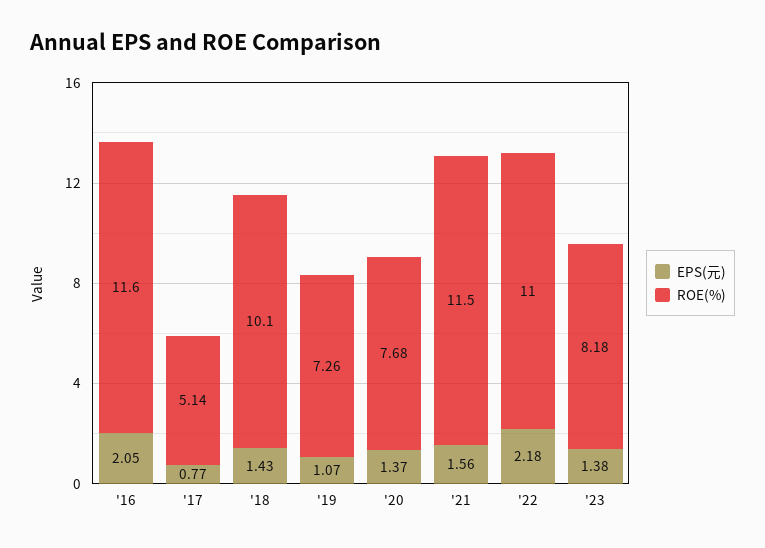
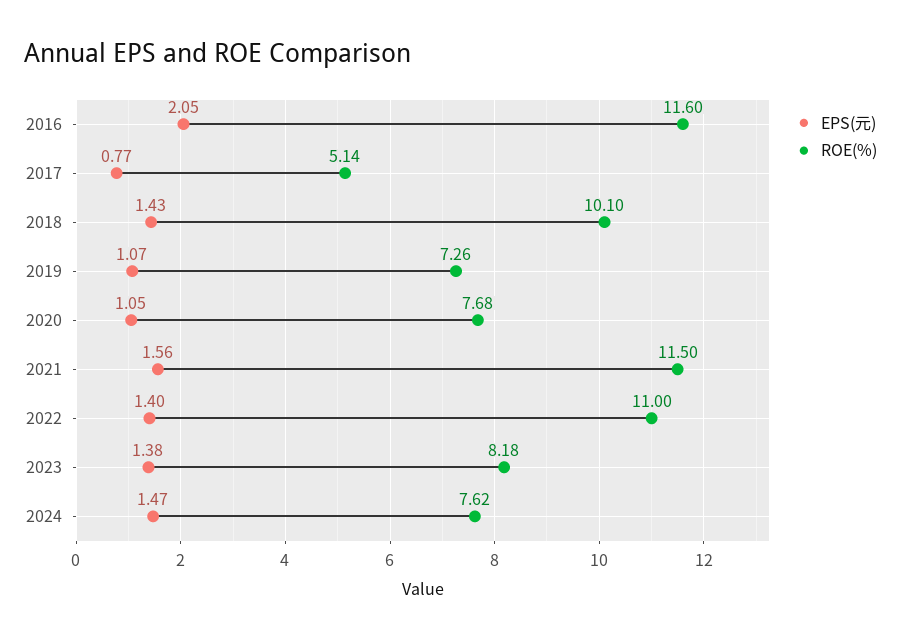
EPS(元), '20: 1.37 -> 1.05
EPS(元), '22: 2.18 -> 1.4
EPS(元), 2024: none -> 1.47
ROE(%), 2024: none -> 7.62

